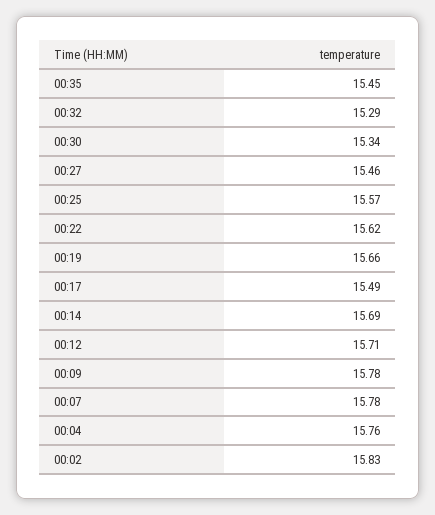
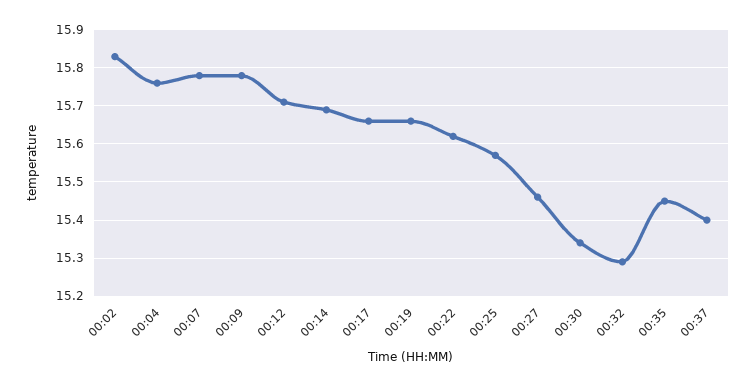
00:17: 15.49 -> 15.65
00:37: none -> 15.4

